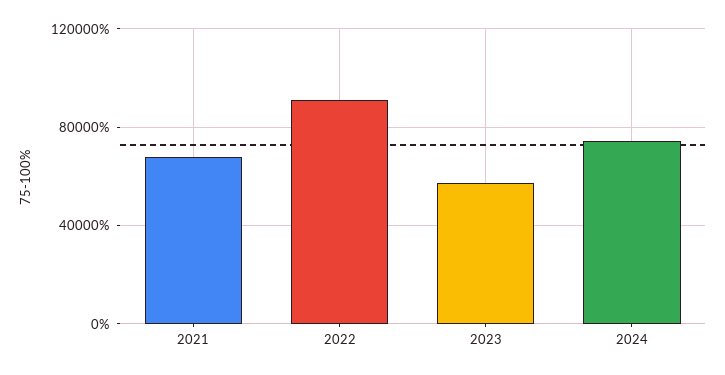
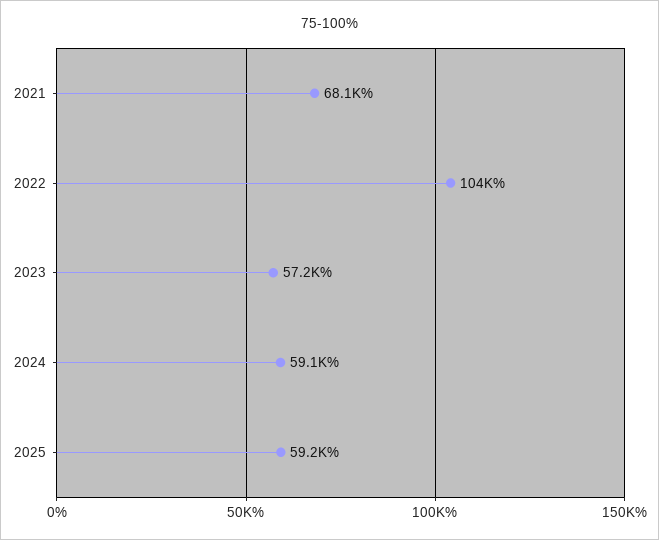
2022: 90000 -> 104000
2024: 75000 -> 59100
2025: none -> 59200

